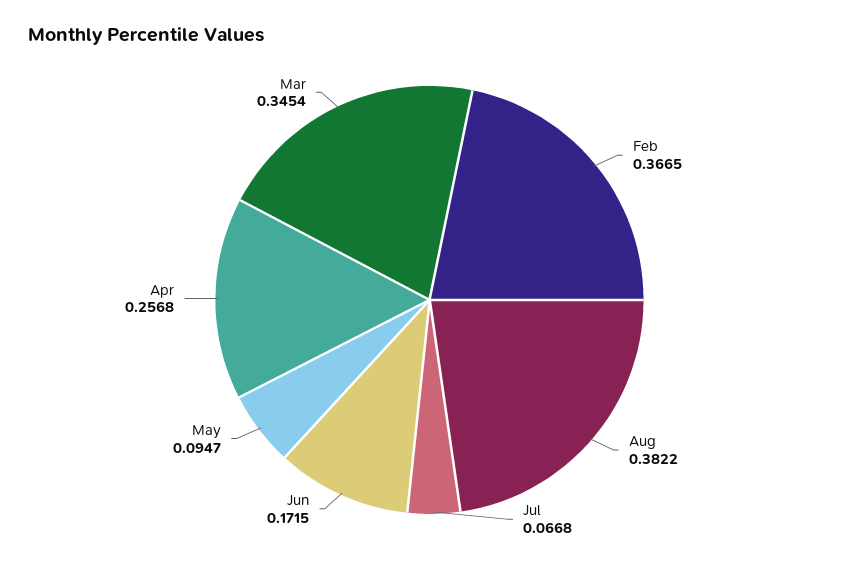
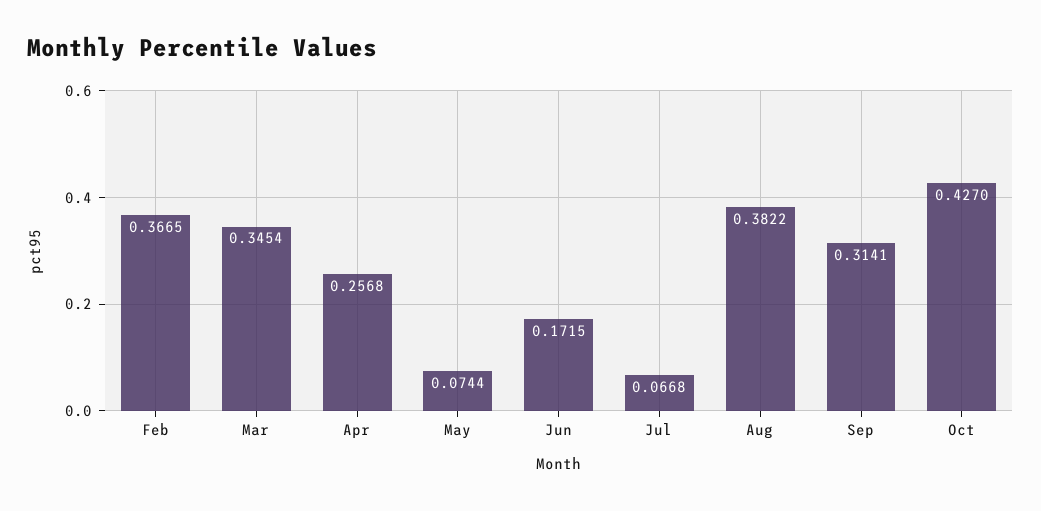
May: 0.0947 -> 0.0744
Sep: none -> 0.3141
Oct: none -> 0.427

